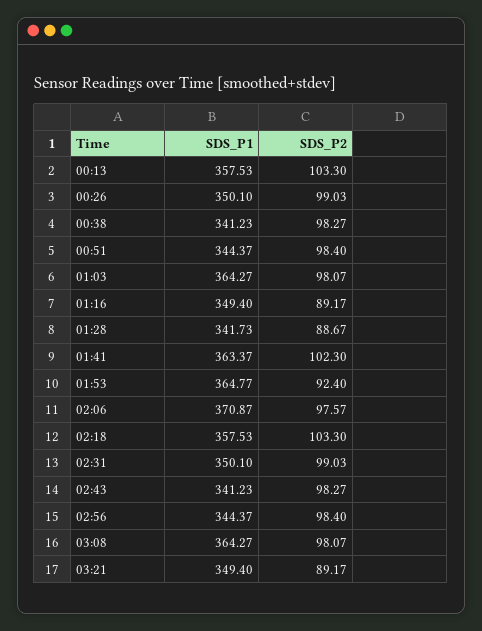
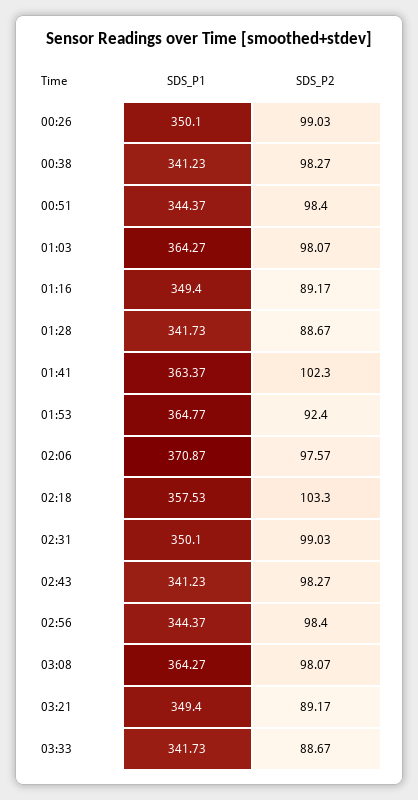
SDS_P1, 00:13: 357.53 -> none
SDS_P2, 00:13: 103.3 -> none
SDS_P1, 03:33: none -> 341.73
SDS_P2, 03:33: none -> 88.67

